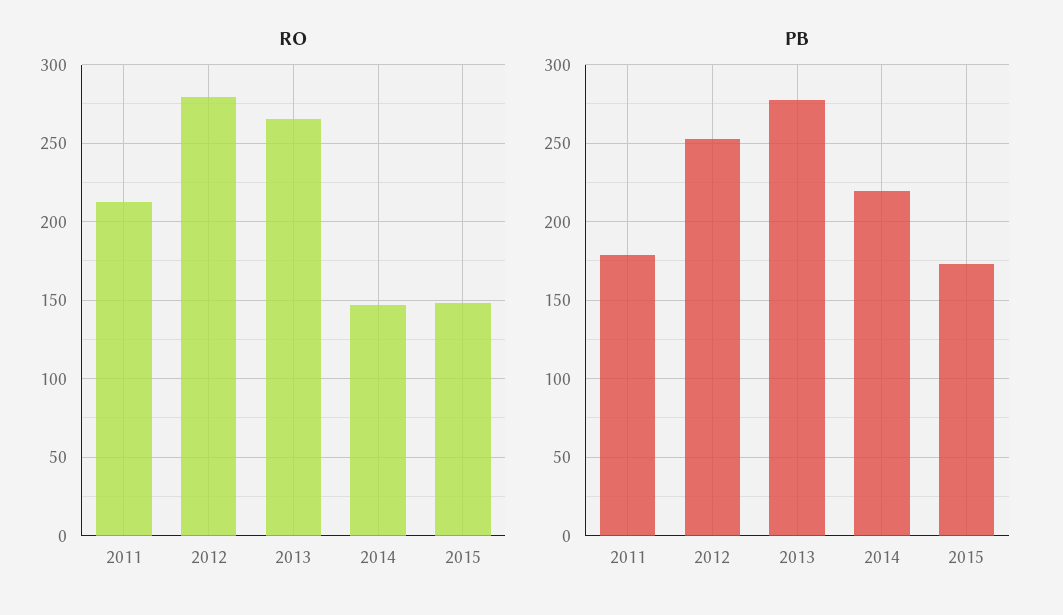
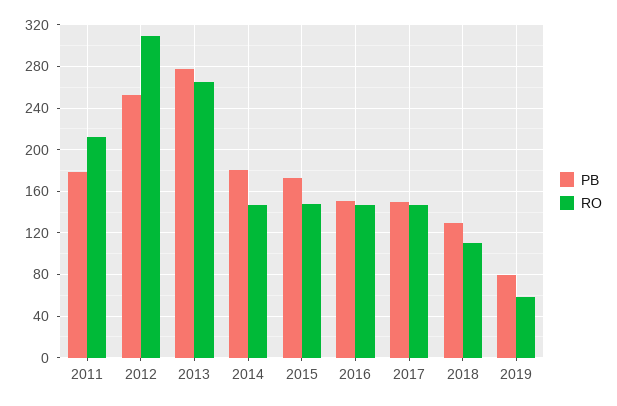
RO, 2012: 280 -> 310
PB, 2014: 220 -> 180
PB, 2016: none -> 150
RO, 2016: none -> 150
PB, 2017: none -> 150
RO, 2017: none -> 150
PB, 2018: none -> 130
RO, 2018: none -> 110
PB, 2019: none -> 80
RO, 2019: none -> 60

